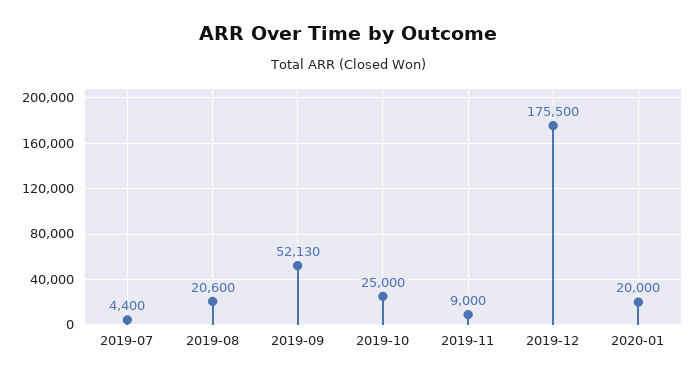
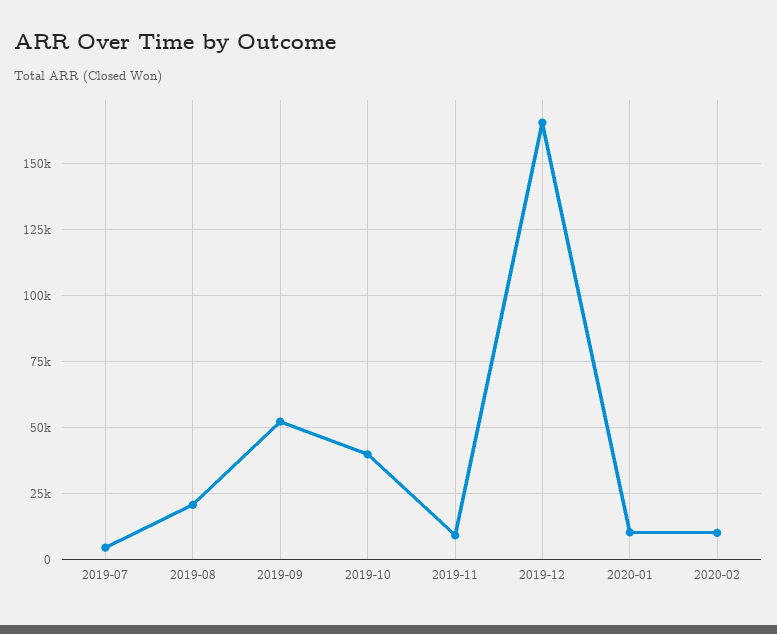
2019-10: 25000 -> 40000
2019-12: 175500 -> 165000
2020-01: 20000 -> 10000
2020-02: none -> 10000

